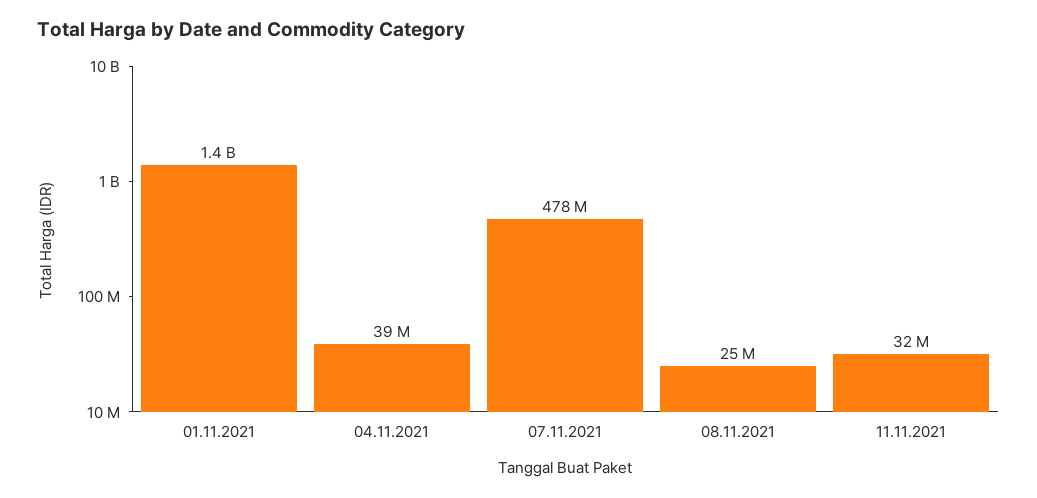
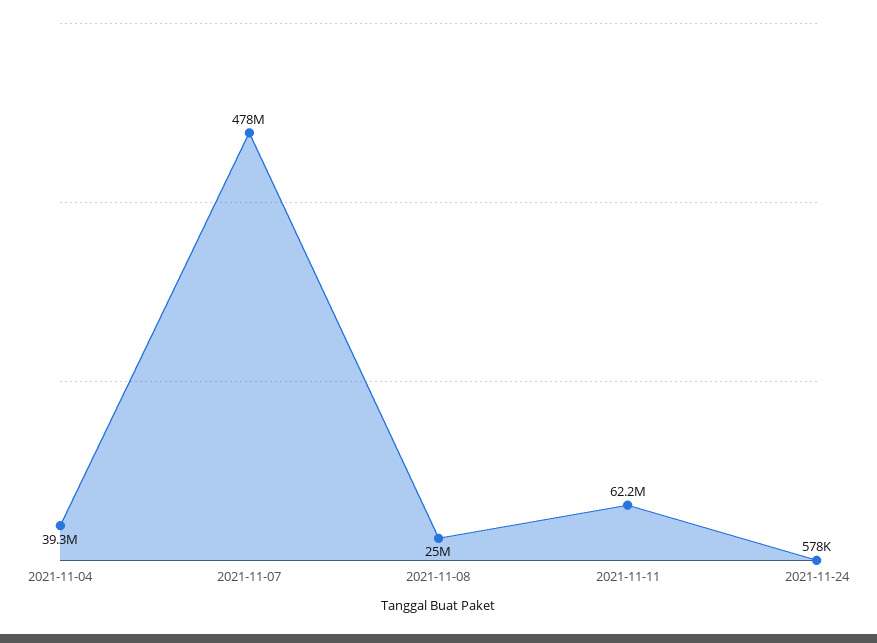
01.11.2021: 1400000000 -> none
11.11.2021: 32000000 -> 62200000
2021-11-24: none -> 578000

